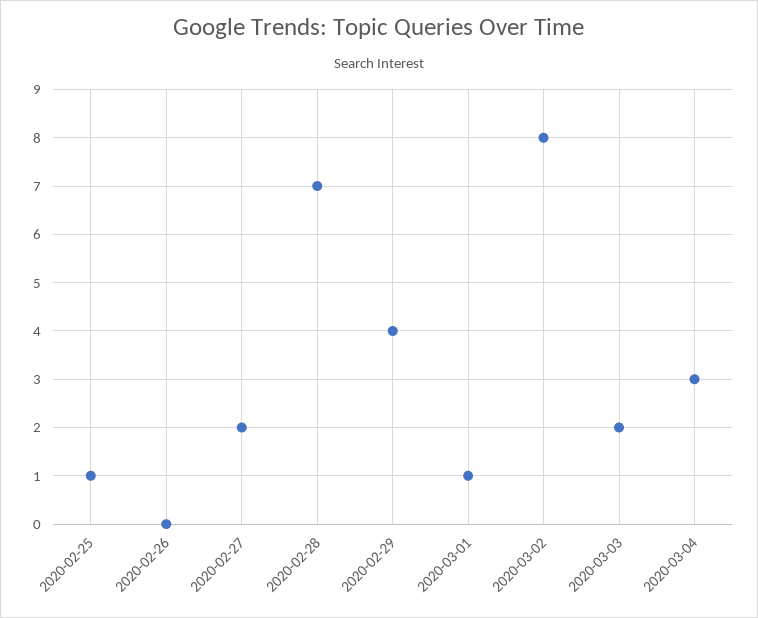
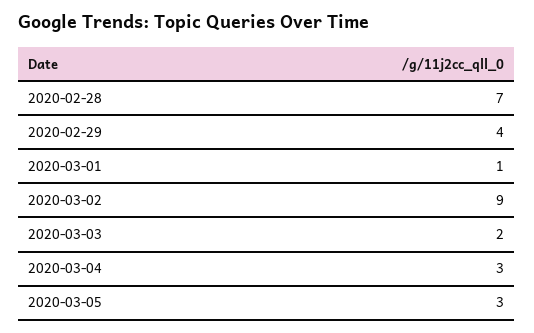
2020-02-25: 1 -> none
2020-02-26: 0 -> none
2020-02-27: 2 -> none
2020-03-02: 8 -> 9
2020-03-05: none -> 3

